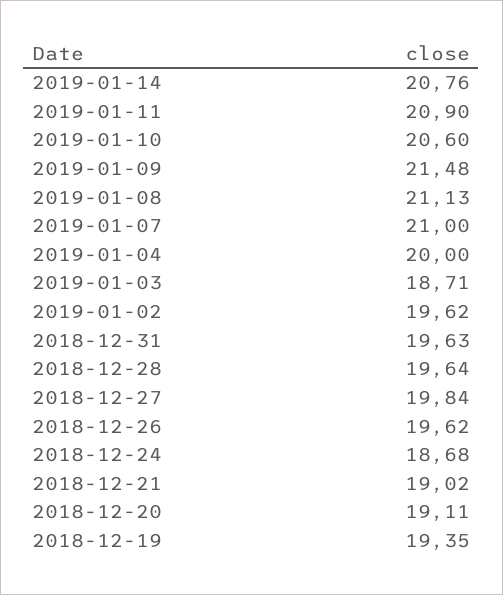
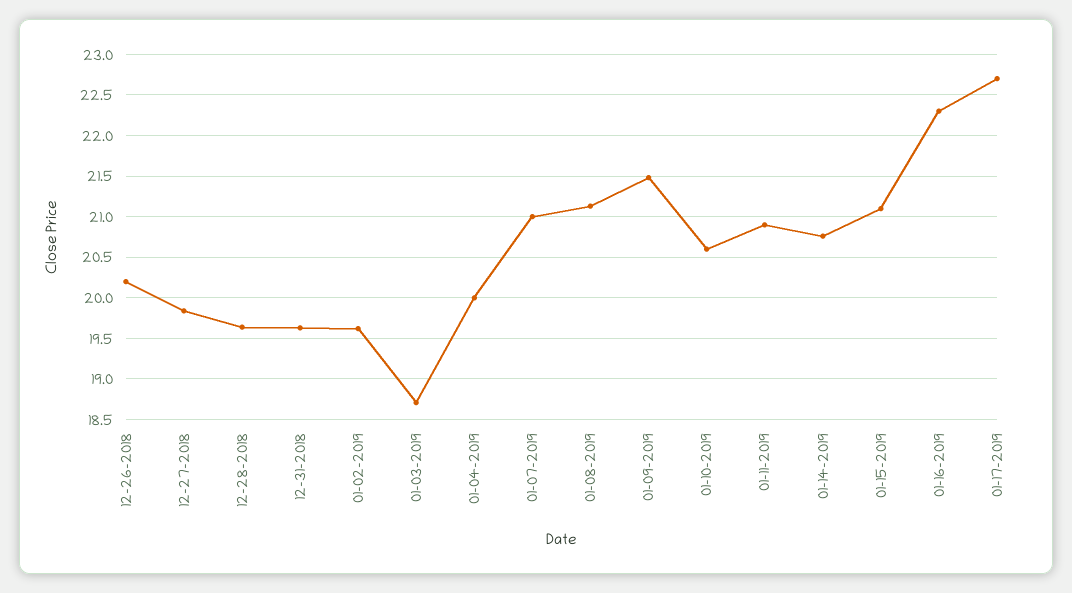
2018-12-26: 19.62 -> 20.2
2018-12-24: 18.68 -> none
2018-12-21: 19.02 -> none
2018-12-20: 19.11 -> none
2018-12-19: 19.35 -> none
01-15-2019: none -> 21.1
01-16-2019: none -> 22.3
01-17-2019: none -> 22.7

